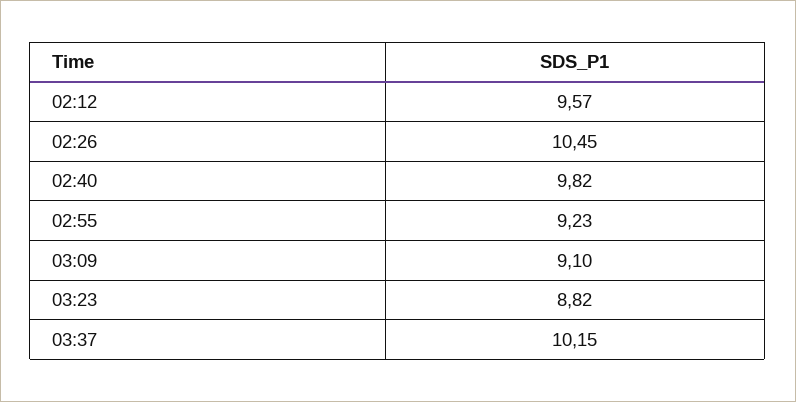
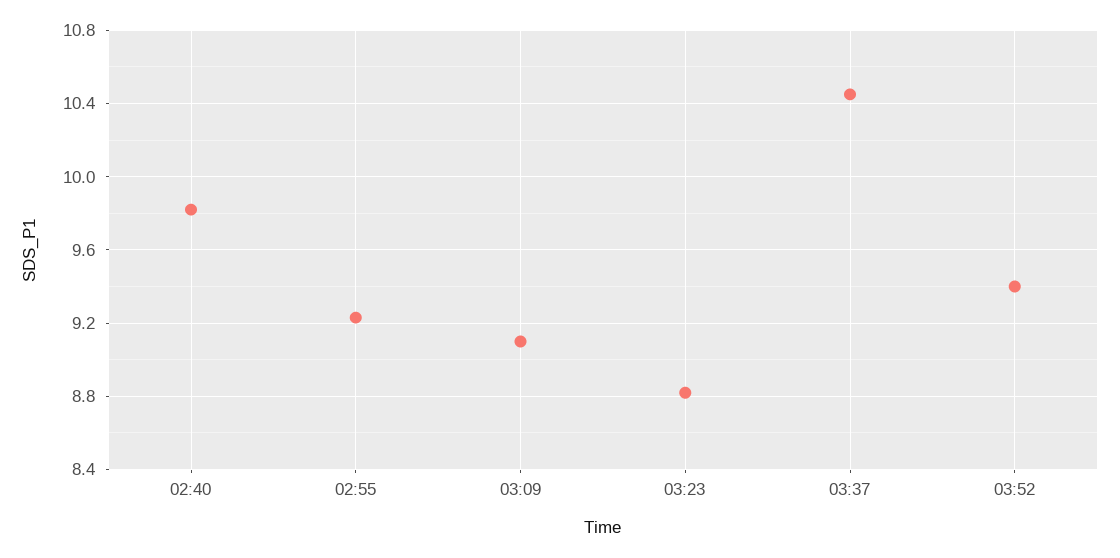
02:12: 9.57 -> none
02:26: 10.45 -> none
03:37: 10.15 -> 10.45
03:52: none -> 9.4

